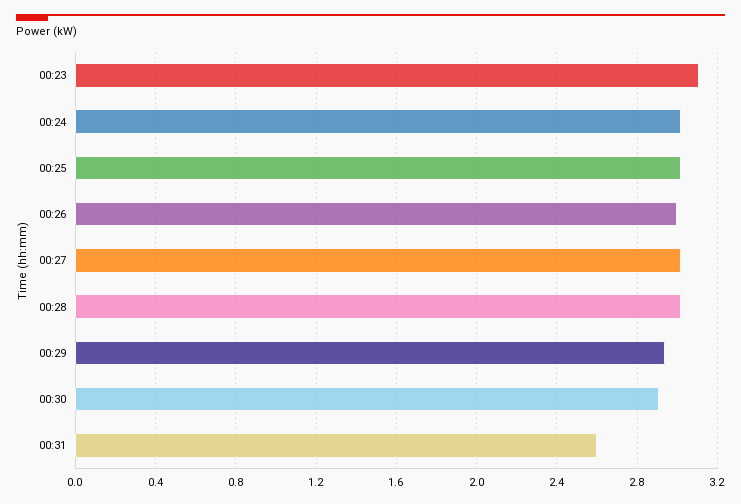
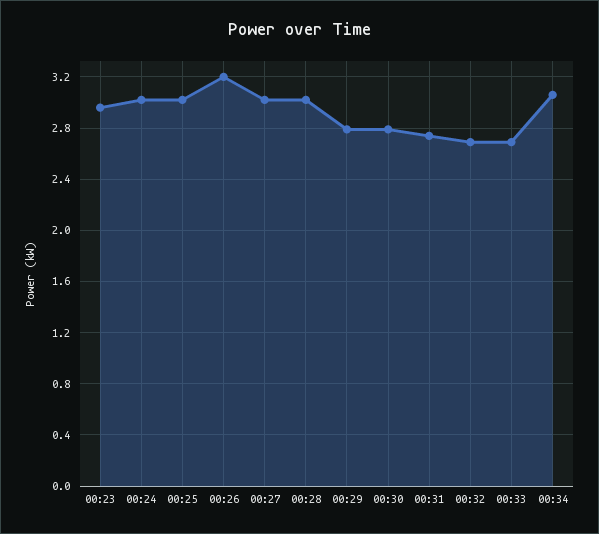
00:23: 3.1 -> 2.95
00:26: 3 -> 3.2
00:29: 2.95 -> 2.8
00:30: 2.9 -> 2.8
00:31: 2.6 -> 2.75
00:32: none -> 2.7
00:33: none -> 2.7
00:34: none -> 3.05

